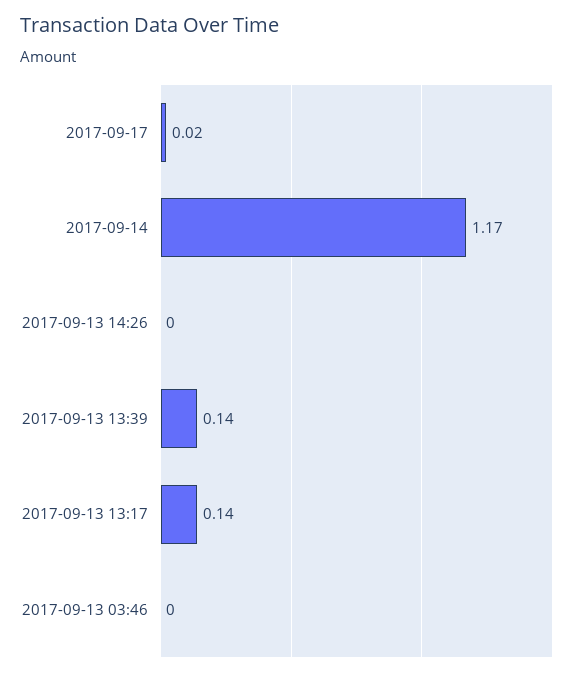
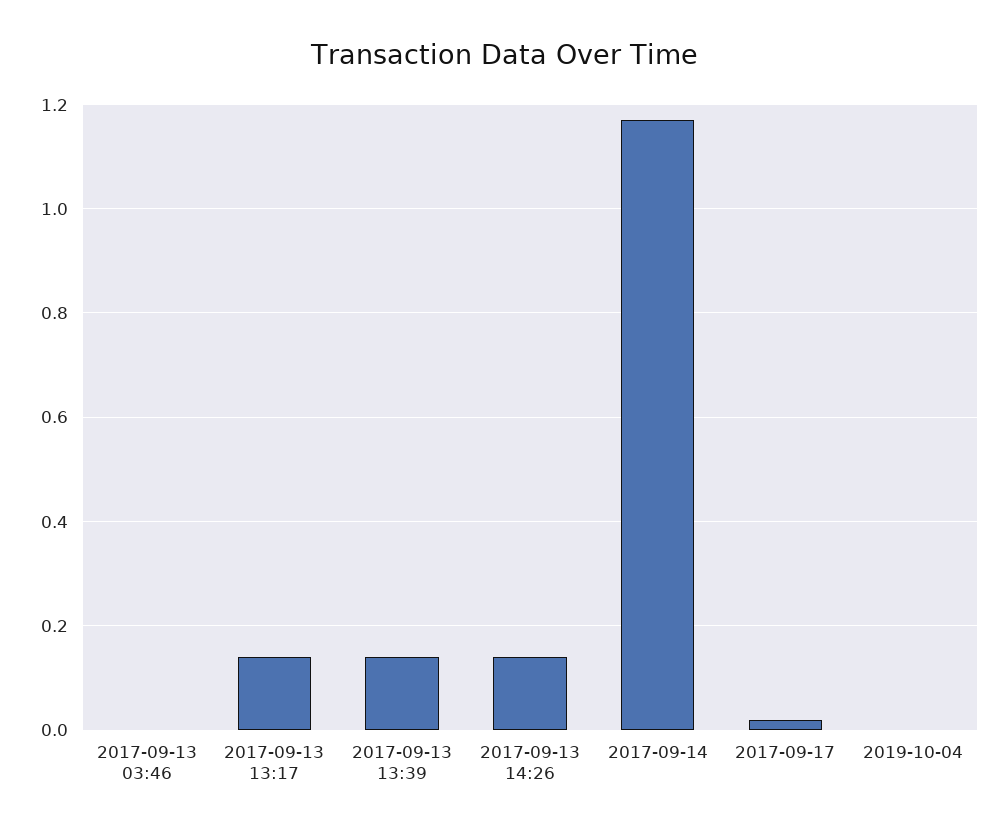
2017-09-13 14:26: 0 -> 0.15
2019-10-04: none -> 0

